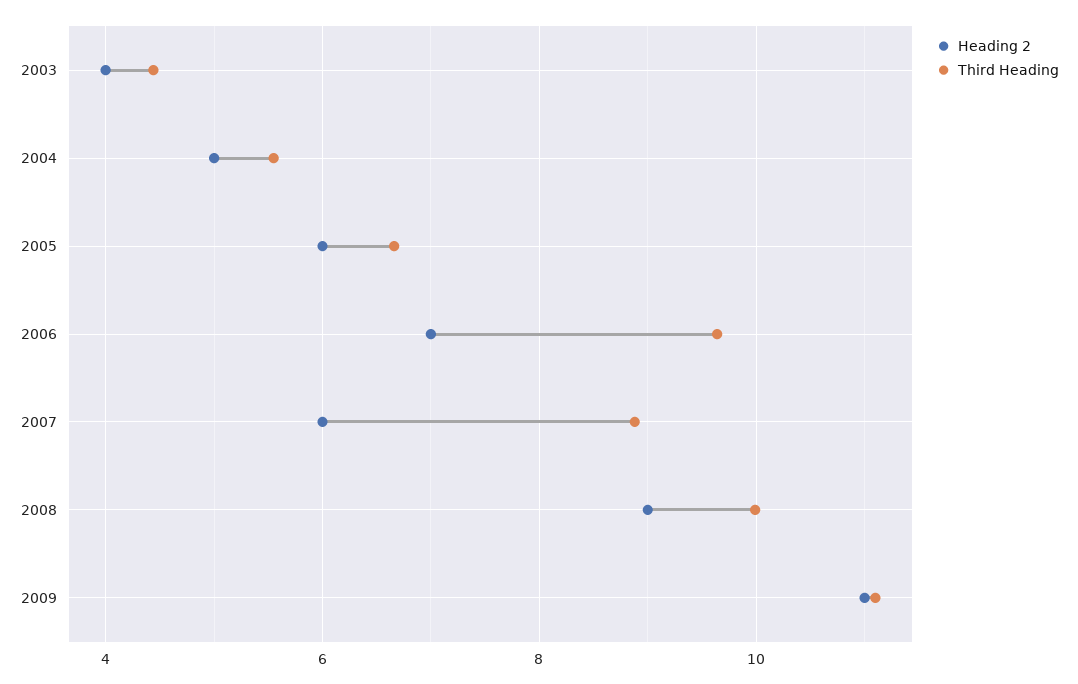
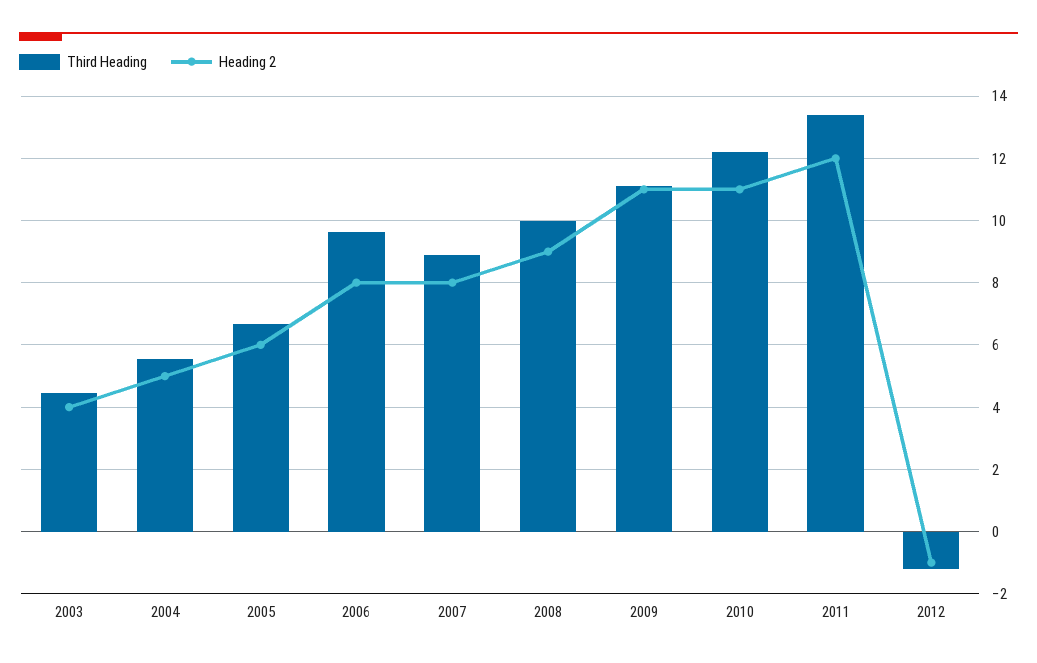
Heading 2, 2006: 7 -> 8
Heading 2, 2007: 6 -> 8
Third Heading, 2010: none -> 12.2
Heading 2, 2010: none -> 11
Third Heading, 2011: none -> 13.4
Heading 2, 2011: none -> 12
Third Heading, 2012: none -> -1.2
Heading 2, 2012: none -> -1

